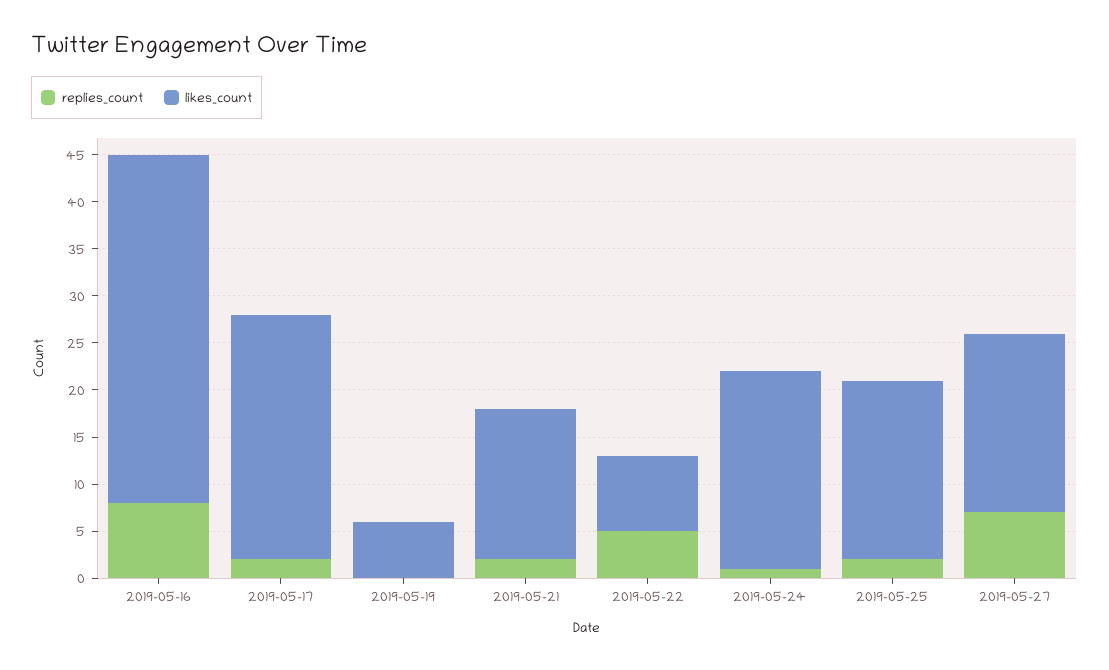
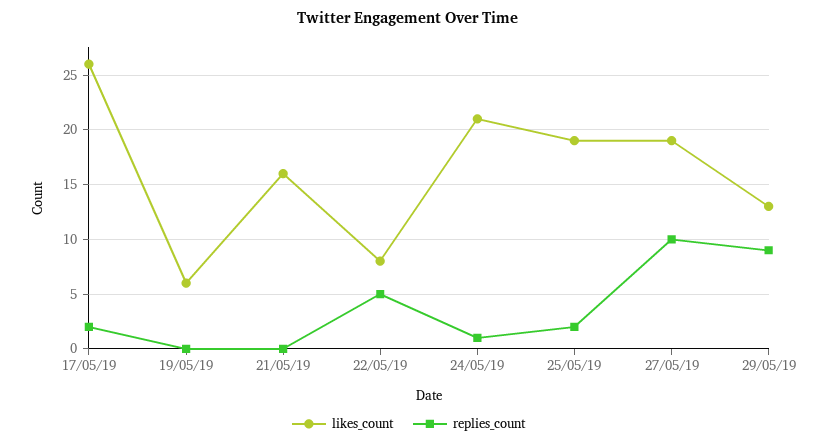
replies_count, 2019-05-16: 8 -> none
likes_count, 2019-05-16: 37 -> none
replies_count, 2019-05-21: 2 -> 0
replies_count, 2019-05-27: 7 -> 10
likes_count, 29/05/19: none -> 13
replies_count, 29/05/19: none -> 9

